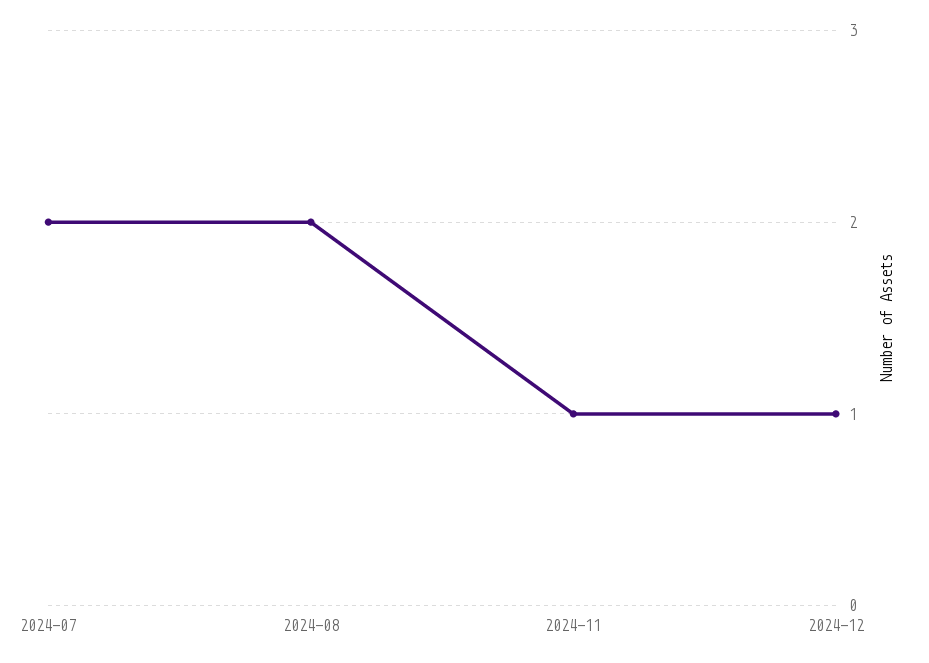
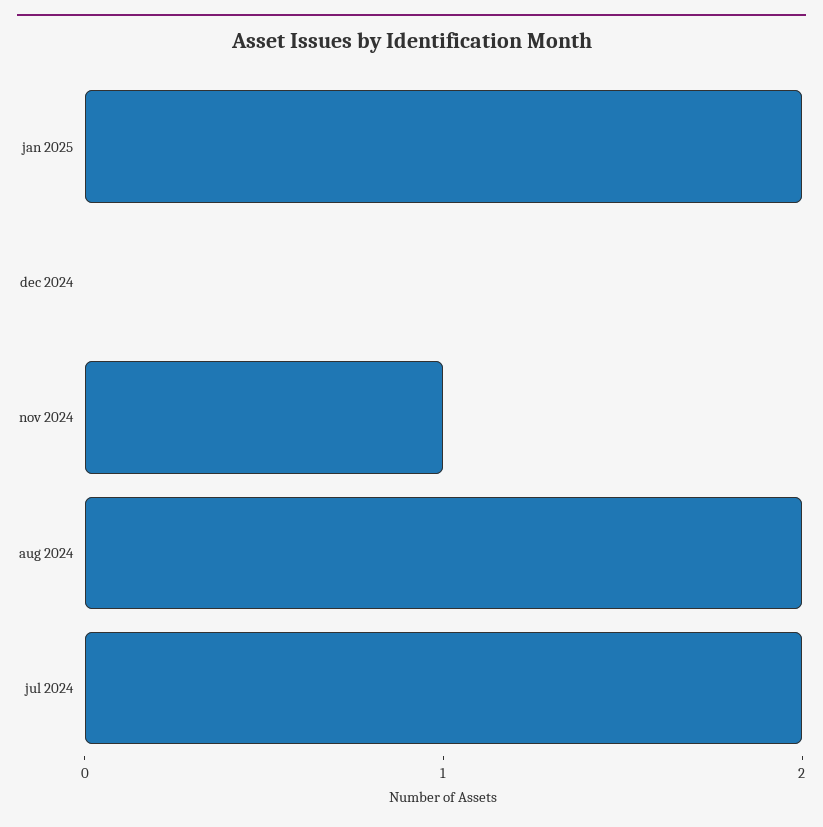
2024-12: 1 -> 0
jan 2025: none -> 2

